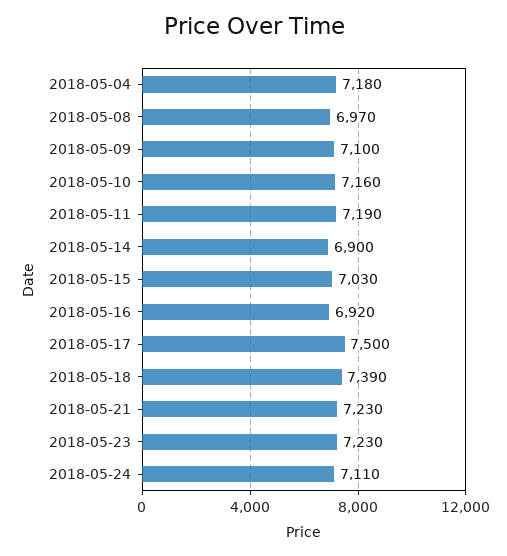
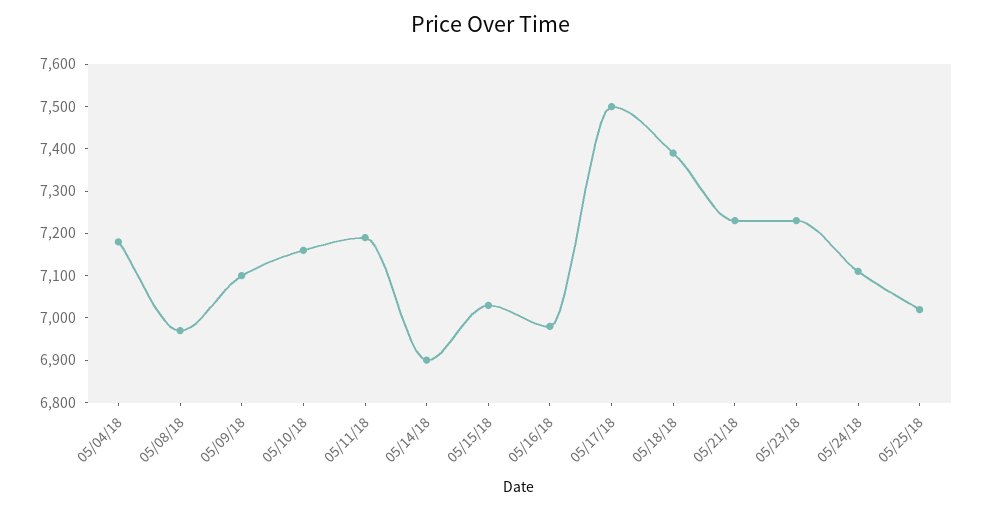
2018-05-16: 6920 -> 6980
05/25/18: none -> 7020

